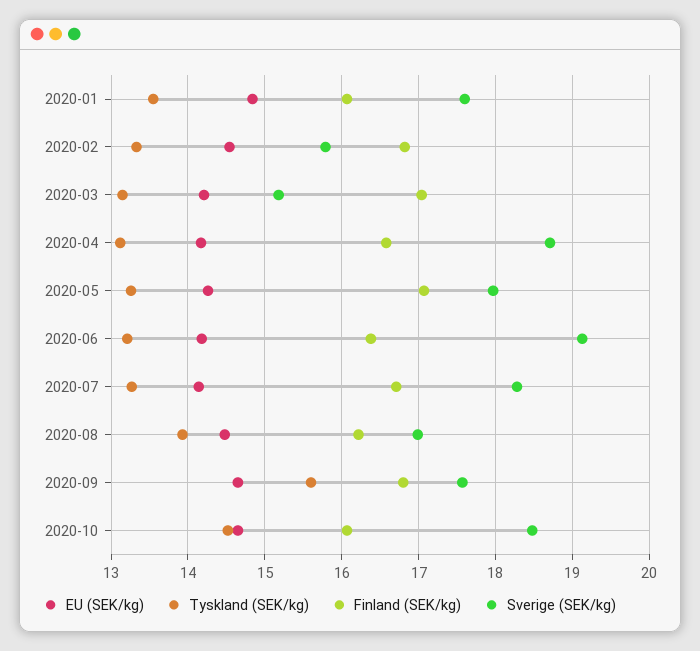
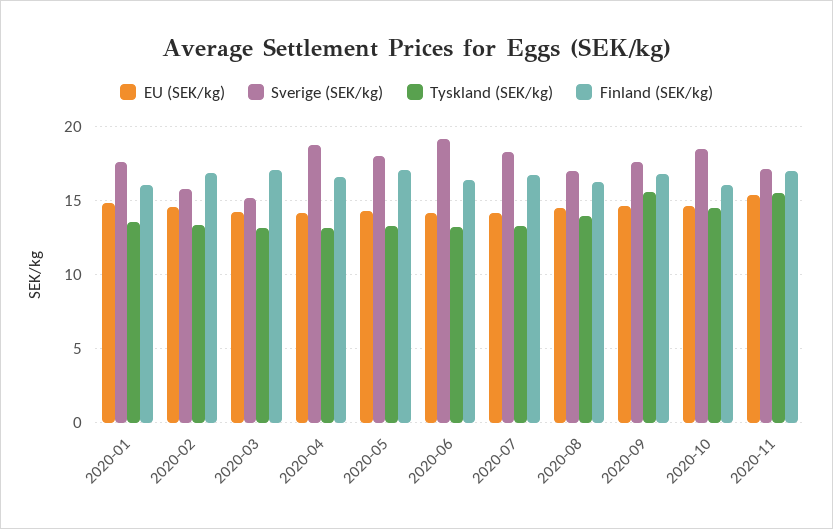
EU (SEK/kg), 2020-11: none -> 15.5
Sverige (SEK/kg), 2020-11: none -> 17
Tyskland (SEK/kg), 2020-11: none -> 15.5
Finland (SEK/kg), 2020-11: none -> 17

